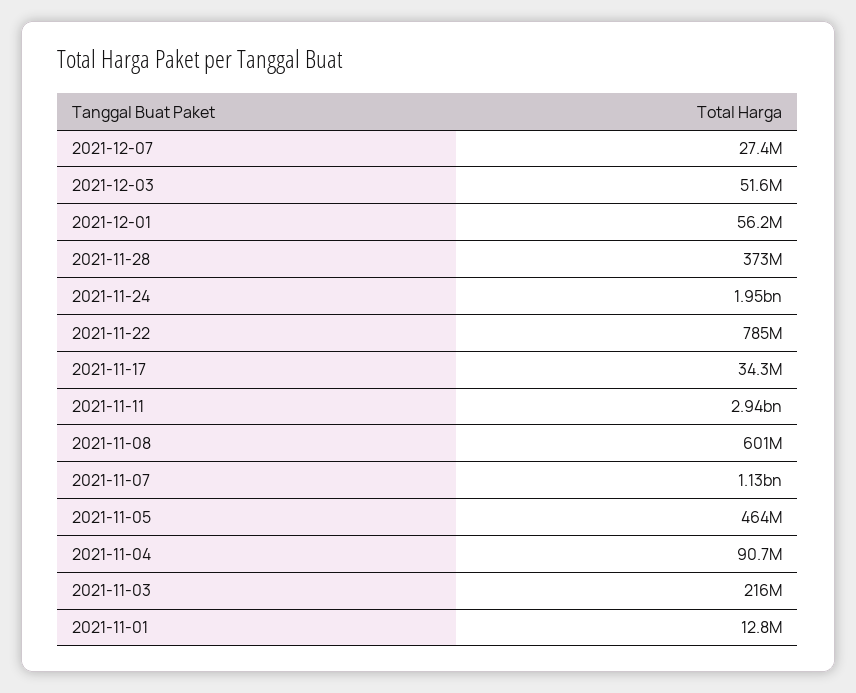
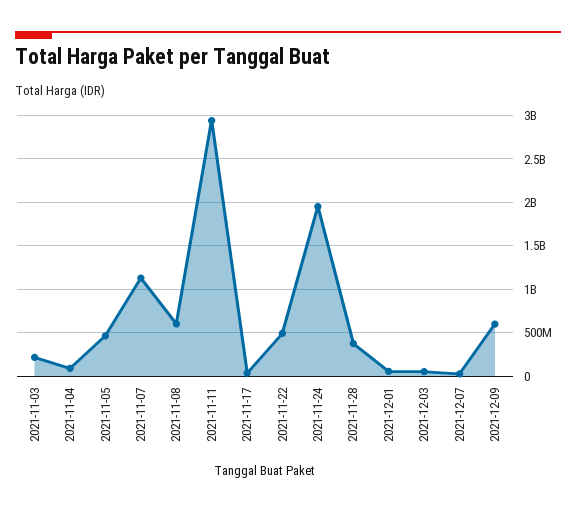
2021-11-22: 785000000 -> 500000000
2021-11-01: 12800000 -> none
2021-12-09: none -> 600000000

